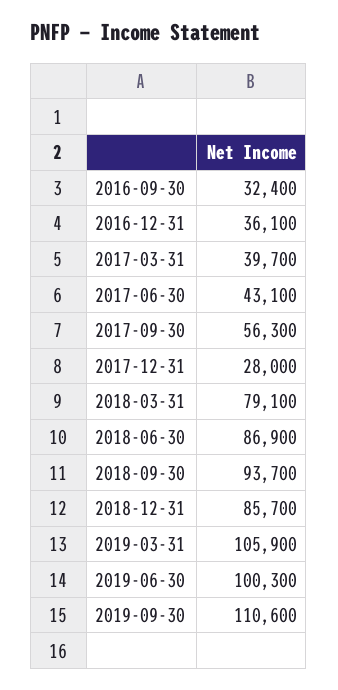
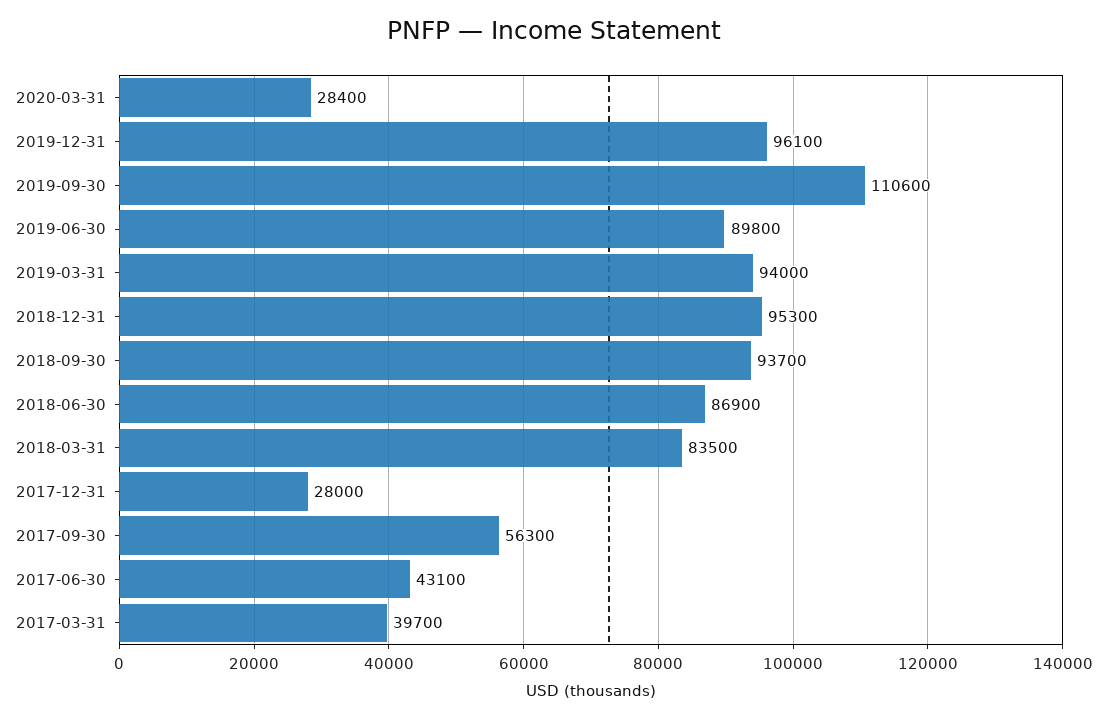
2016-09-30: 32400 -> none
2016-12-31: 36100 -> none
2018-03-31: 79100 -> 83500
2018-12-31: 85700 -> 95300
2019-03-31: 105900 -> 94000
2019-06-30: 100300 -> 89800
2020-03-31: none -> 28400
2019-12-31: none -> 96100

